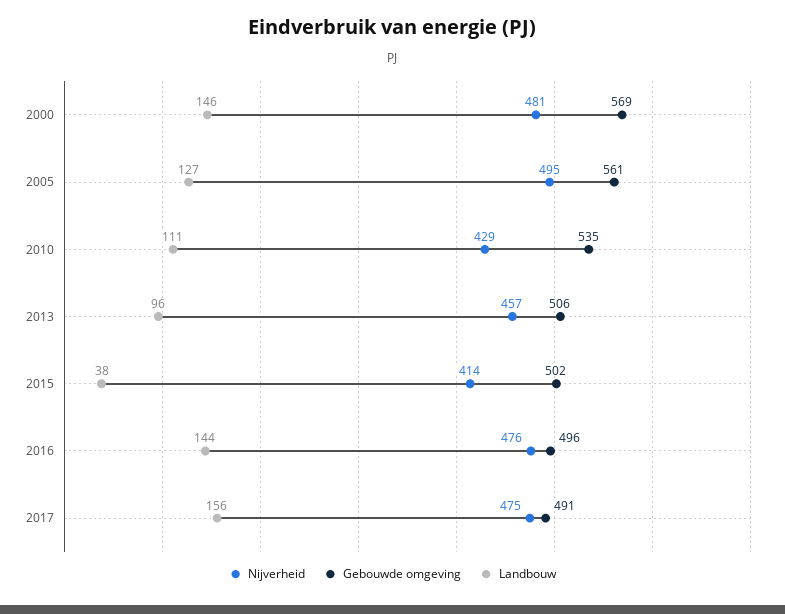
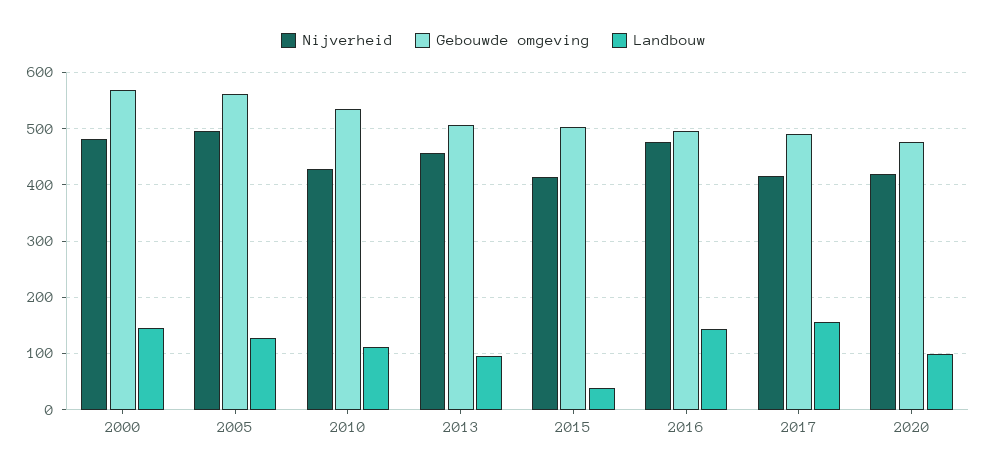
Nijverheid, 2017: 475 -> 420
Nijverheid, 2020: none -> 420
Gebouwde omgeving, 2020: none -> 480
Landbouw, 2020: none -> 100

